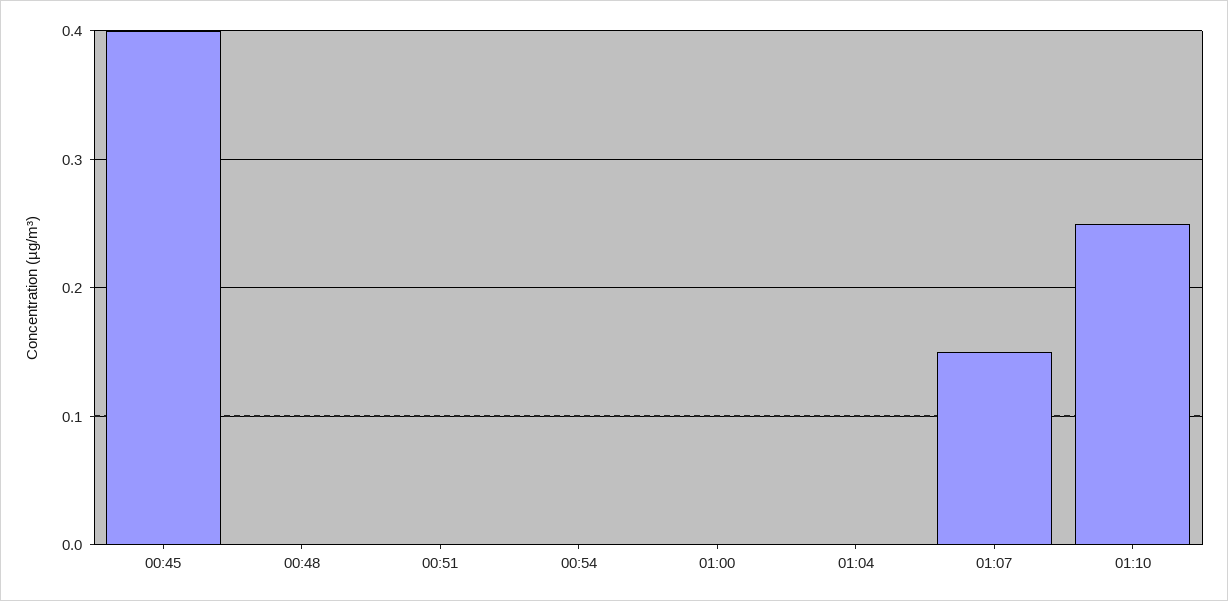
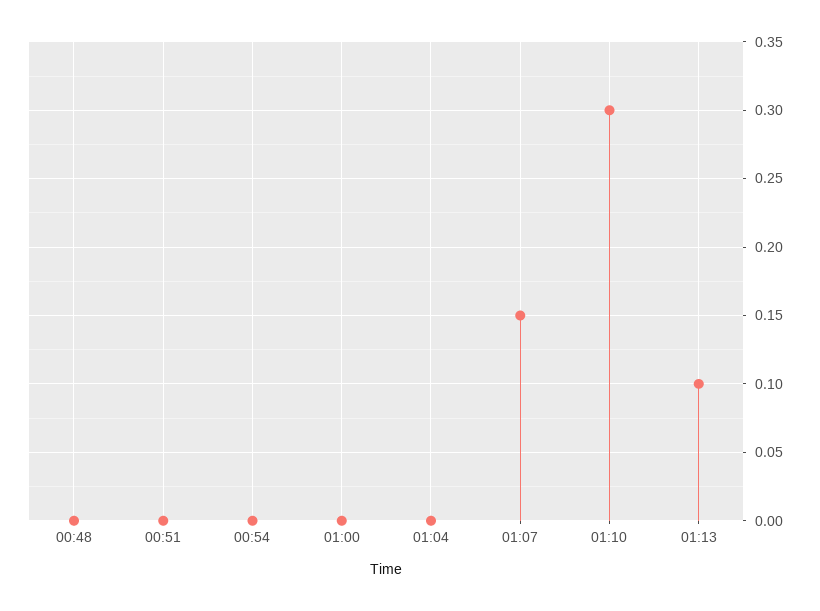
00:45: 0.4 -> none
01:10: 0.25 -> 0.3
01:13: none -> 0.1

